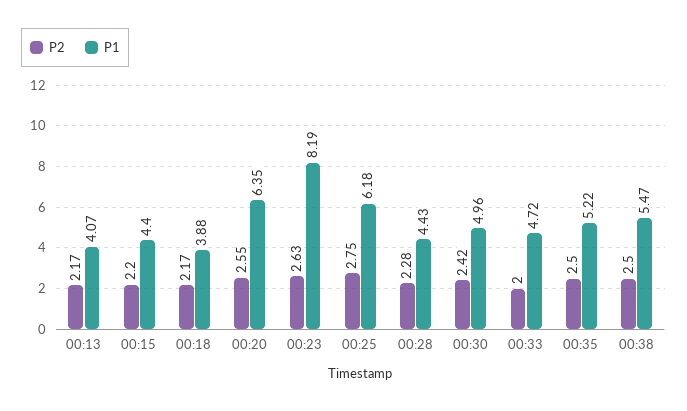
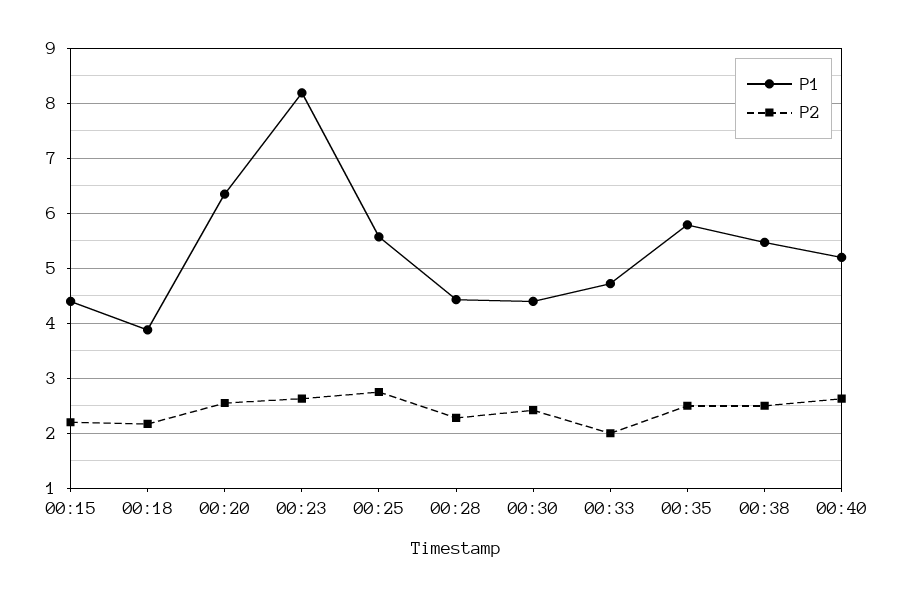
P2, 00:13: 2.17 -> none
P1, 00:13: 4.07 -> none
P1, 00:25: 6.18 -> 5.6
P1, 00:30: 4.96 -> 4.4
P1, 00:35: 5.22 -> 5.8
P1, 00:40: none -> 5.2
P2, 00:40: none -> 2.6

